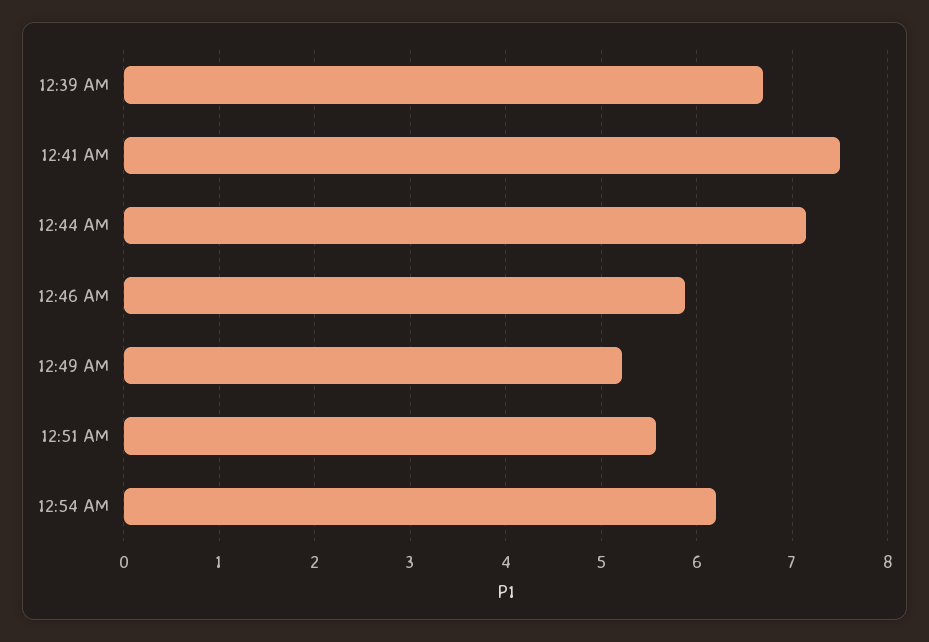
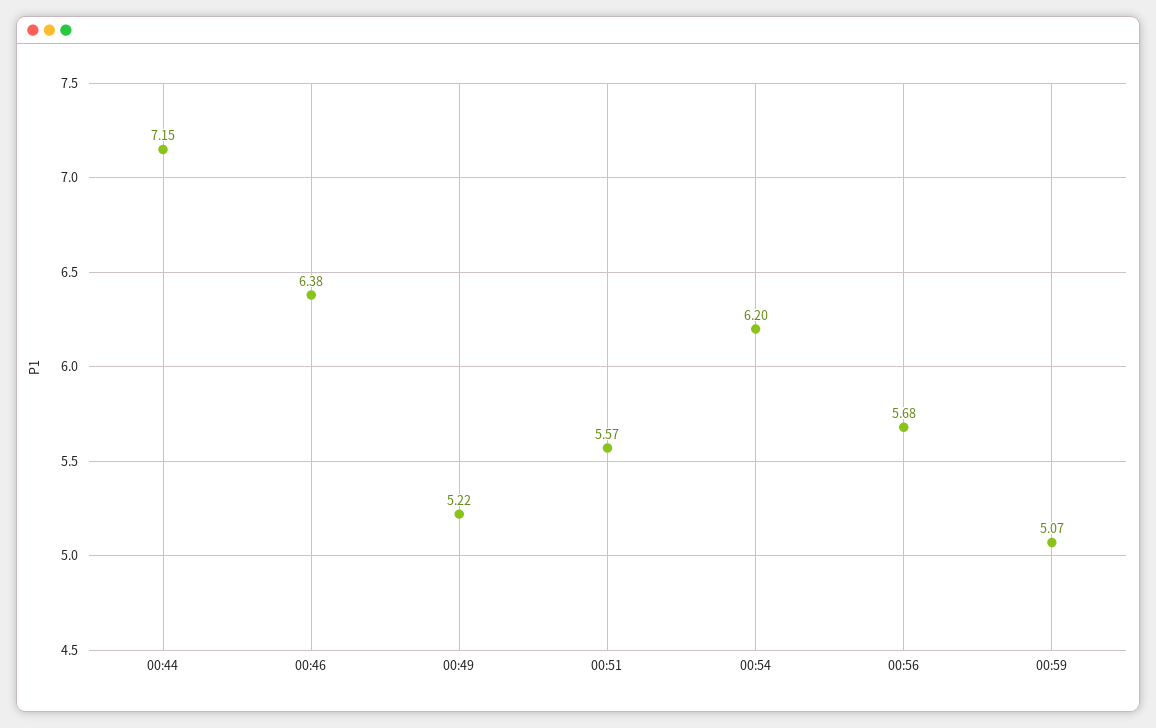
12:39 AM: 6.7 -> none
12:41 AM: 7.5 -> none
12:46 AM: 5.9 -> 6.38
00:56: none -> 5.68
00:59: none -> 5.07

